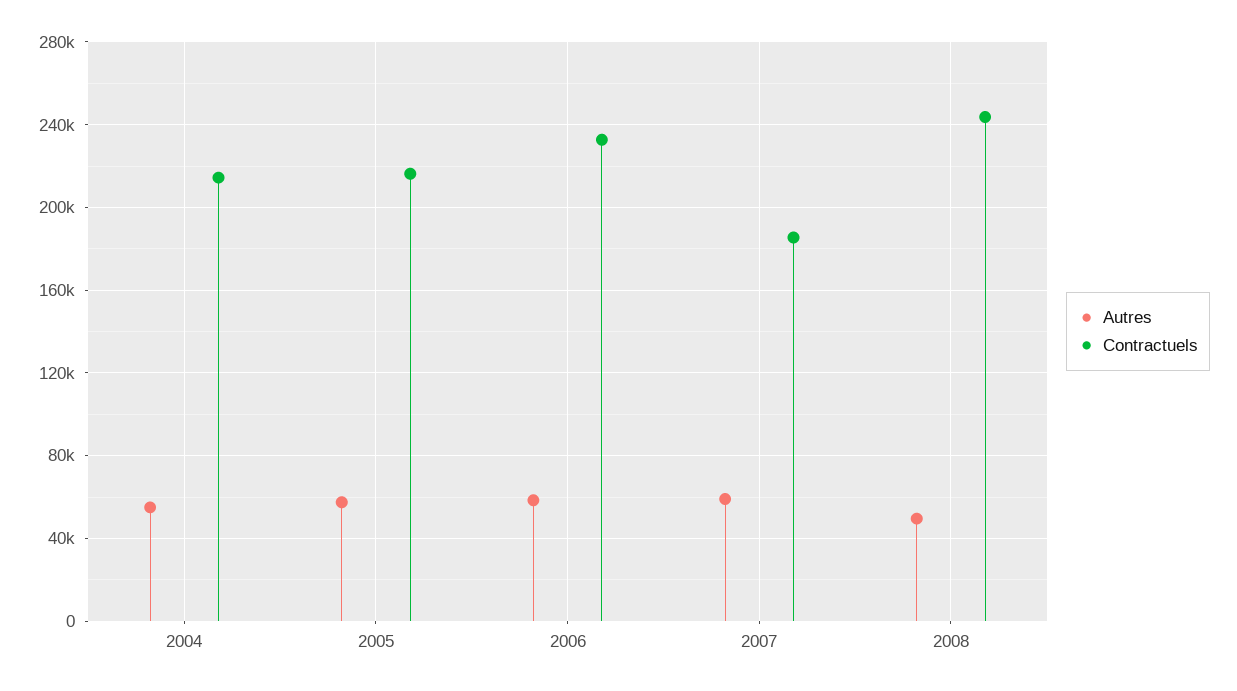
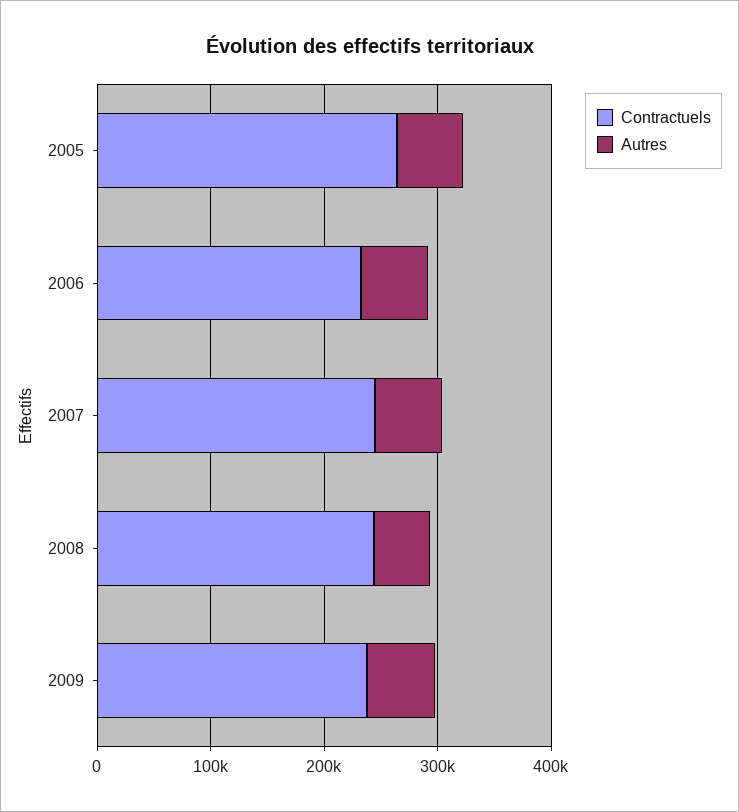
Autres, 2004: 55000 -> none
Contractuels, 2004: 215000 -> none
Contractuels, 2005: 215000 -> 260000
Contractuels, 2007: 185000 -> 240000
Contractuels, 2009: none -> 240000
Autres, 2009: none -> 60000

